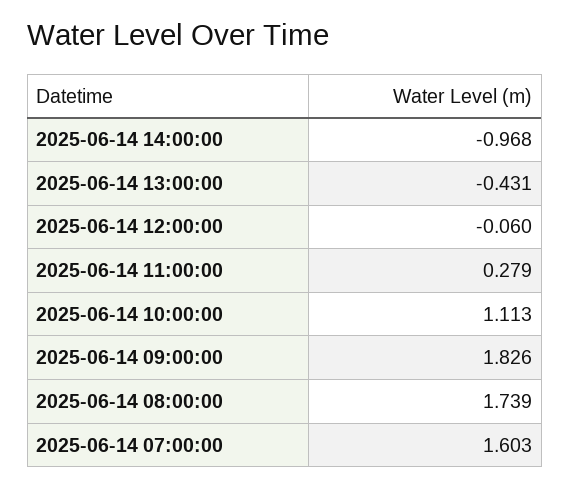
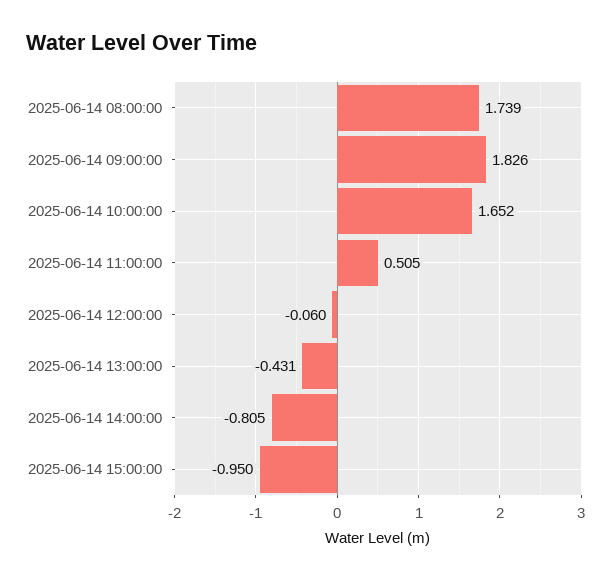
2025-06-14 14:00:00: -0.968 -> -0.805
2025-06-14 11:00:00: 0.279 -> 0.505
2025-06-14 10:00:00: 1.113 -> 1.652
2025-06-14 07:00:00: 1.603 -> none
2025-06-14 15:00:00: none -> -0.95

